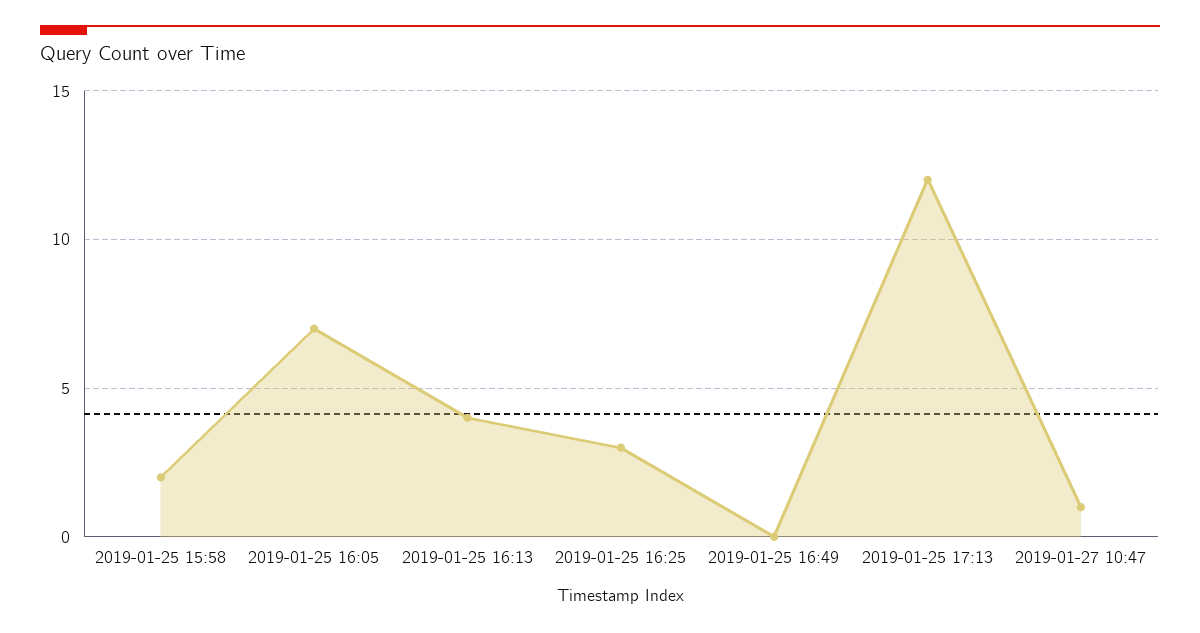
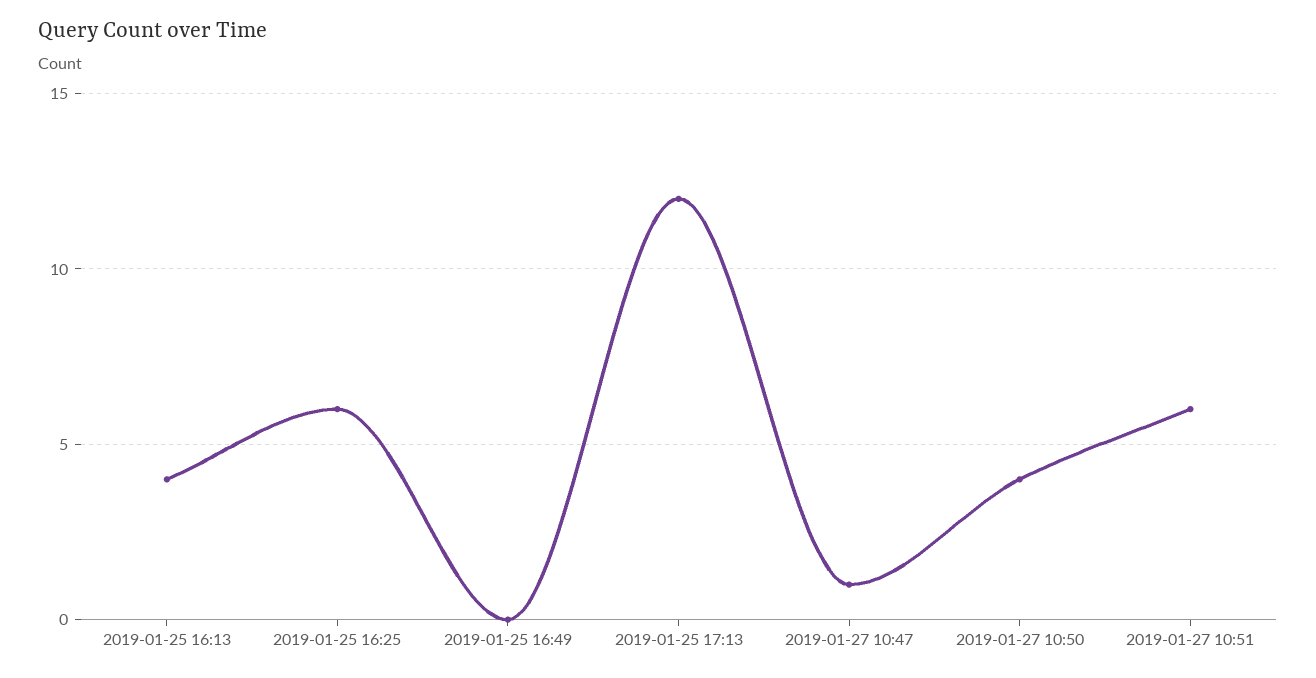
2019-01-25 15:58: 2 -> none
2019-01-25 16:05: 7 -> none
2019-01-25 16:25: 3 -> 6
2019-01-27 10:50: none -> 4
2019-01-27 10:51: none -> 6

